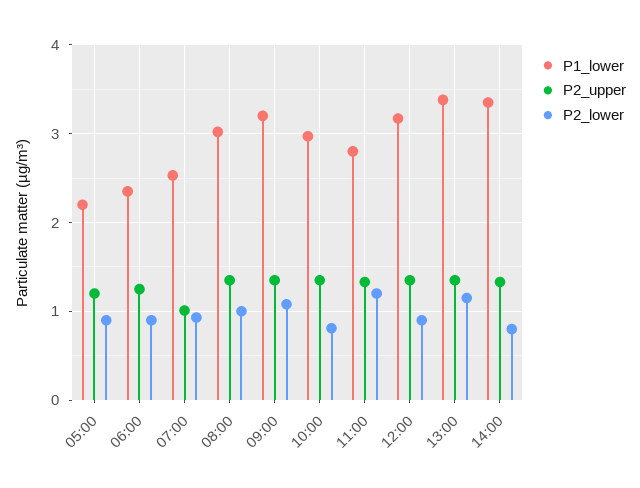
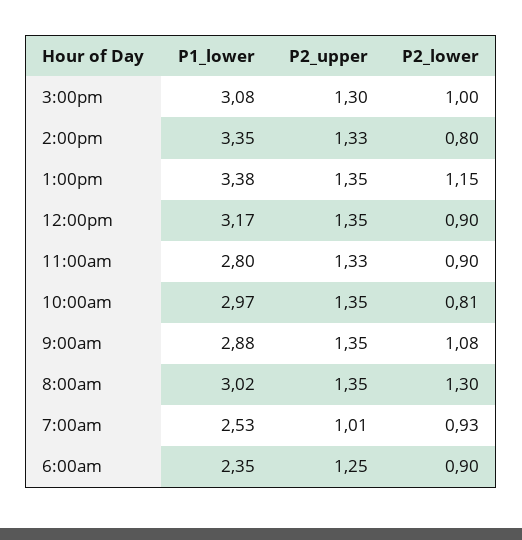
P1_lower, 05:00: 2.2 -> none
P2_upper, 05:00: 1.2 -> none
P2_lower, 05:00: 0.9 -> none
P2_lower, 08:00: 1 -> 1.3
P1_lower, 09:00: 3.2 -> 2.88
P2_lower, 11:00: 1.2 -> 0.9
P1_lower, 3:00pm: none -> 3.08
P2_upper, 3:00pm: none -> 1.3
P2_lower, 3:00pm: none -> 1

